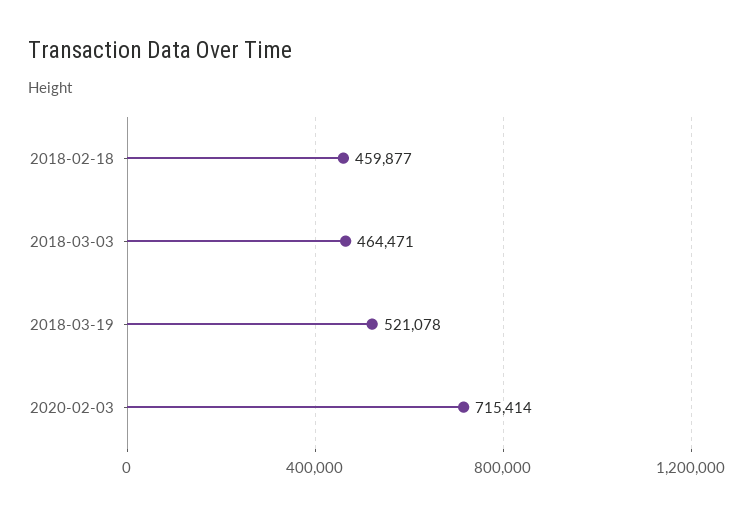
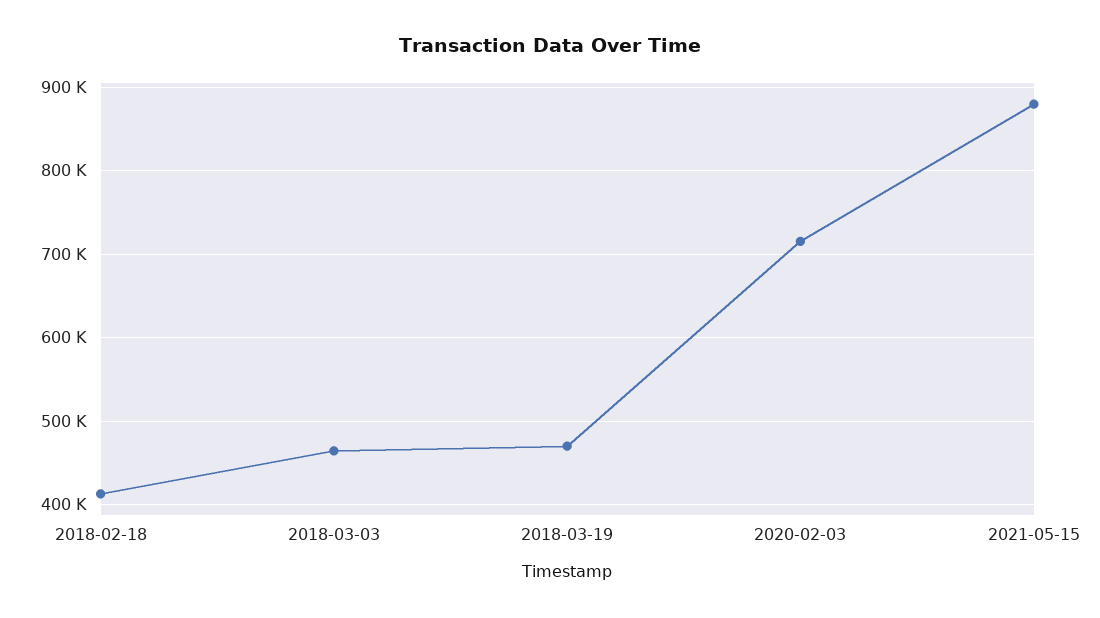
2018-02-18: 459877 -> 410000
2018-03-19: 521078 -> 470000
2021-05-15: none -> 880000

